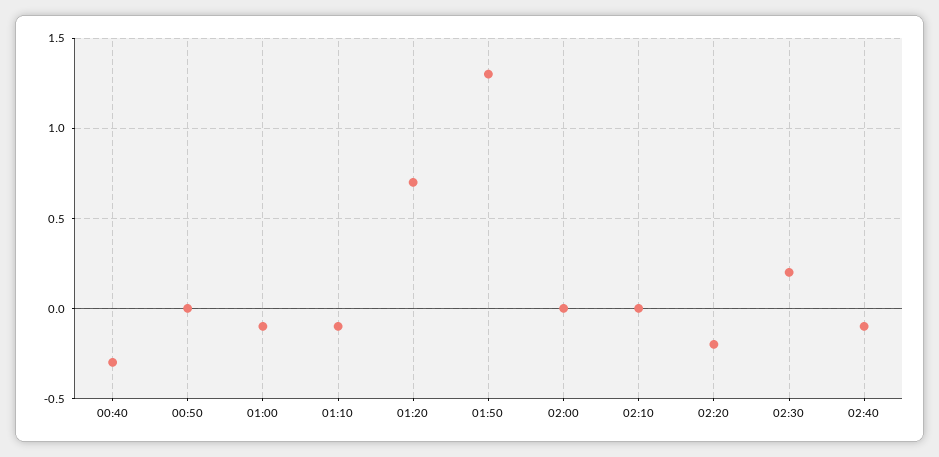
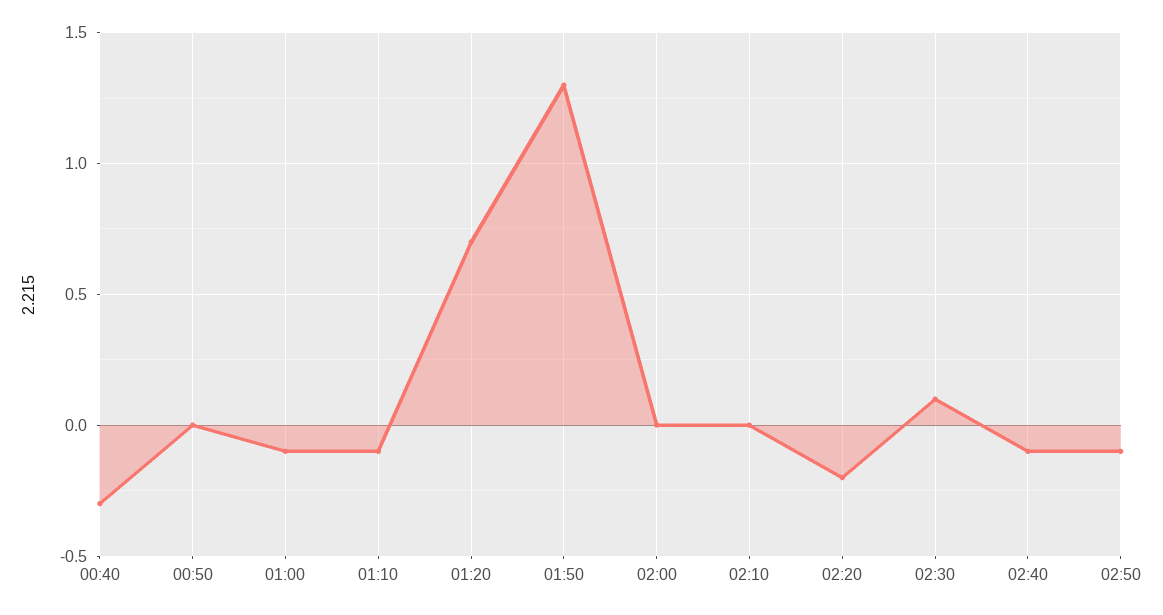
02:30: 0.2 -> 0.1
02:50: none -> -0.1

